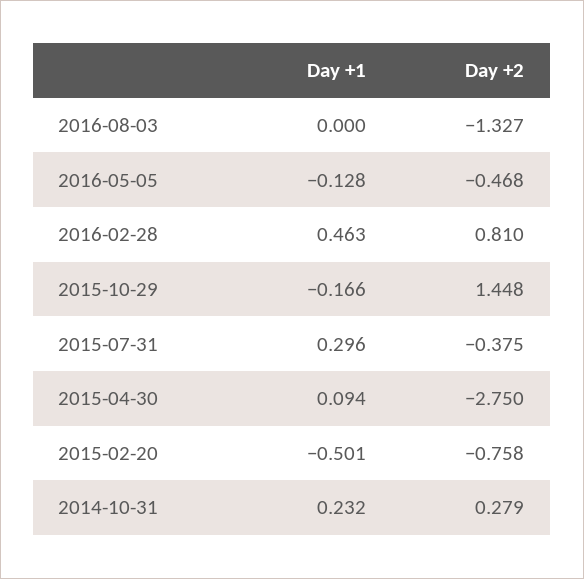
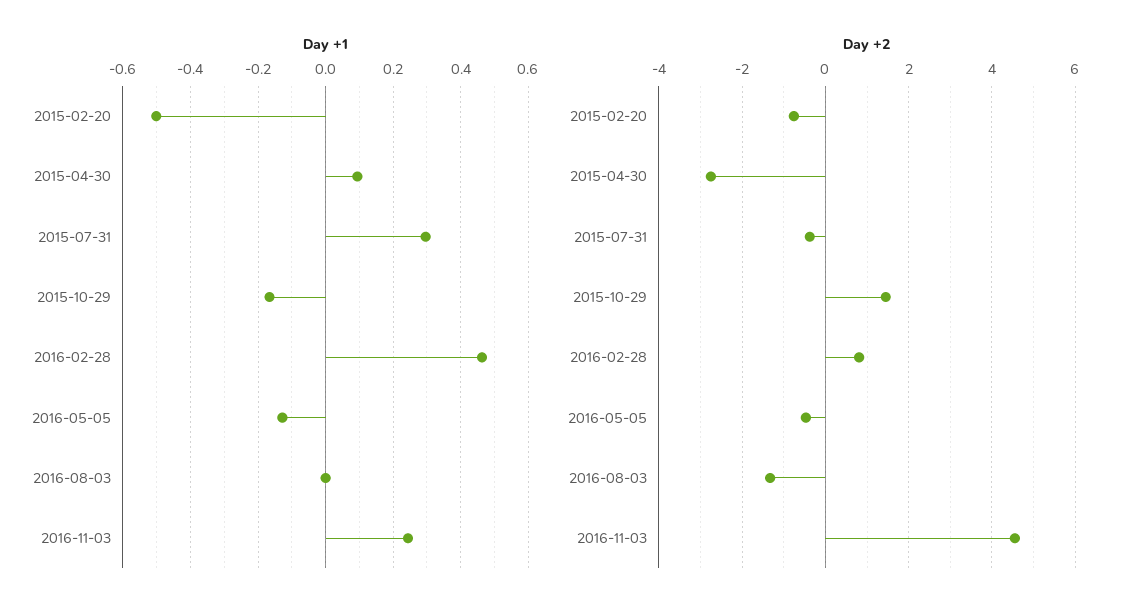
Day +1, 2014-10-31: 0.232 -> none
Day +2, 2014-10-31: 0.279 -> none
Day +1, 2016-11-03: none -> 0.24
Day +2, 2016-11-03: none -> 4.6

